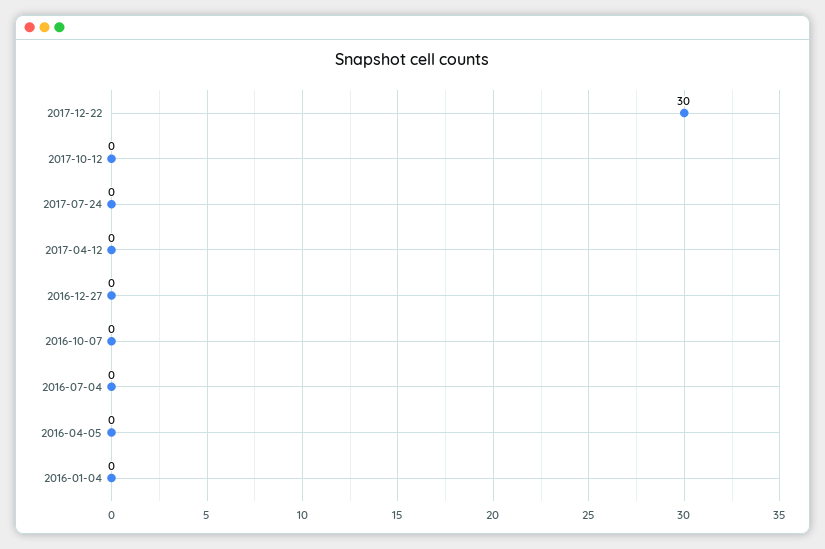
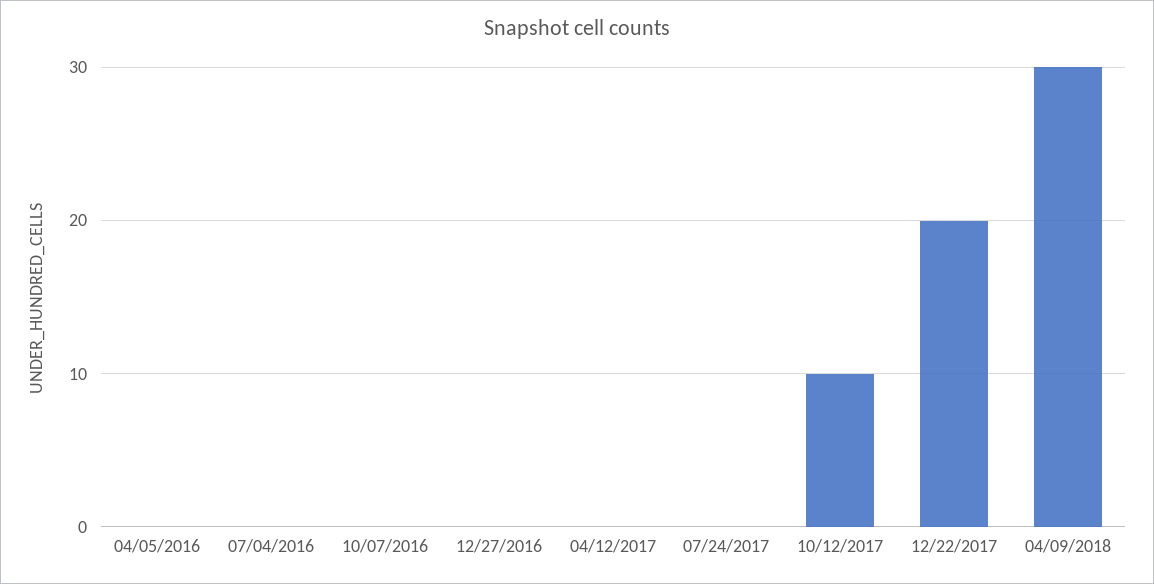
2017-12-22: 30 -> 20
2017-10-12: 0 -> 10
2016-01-04: 0 -> none
04/09/2018: none -> 30

